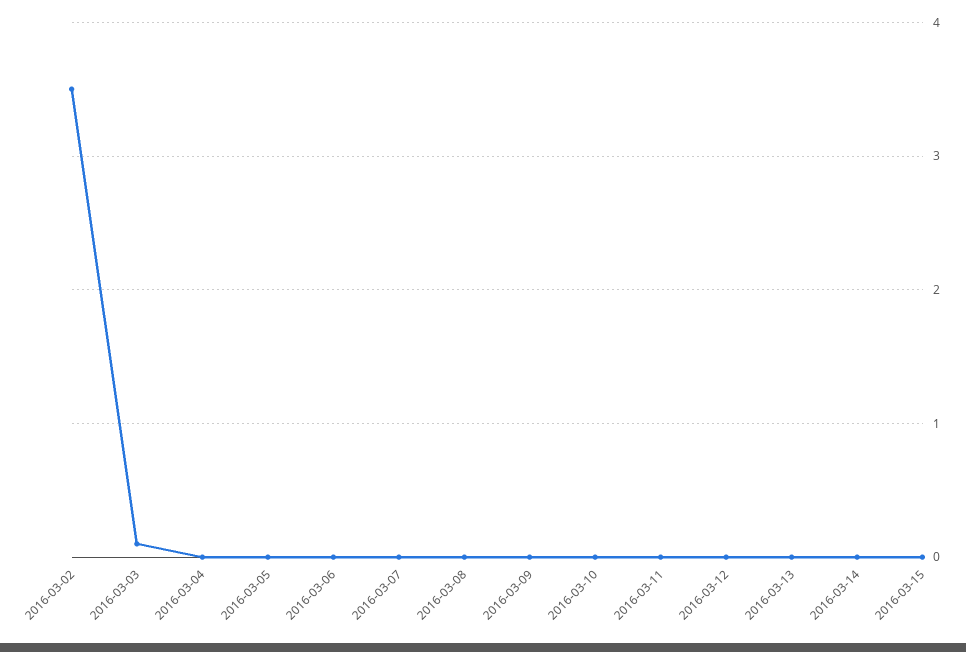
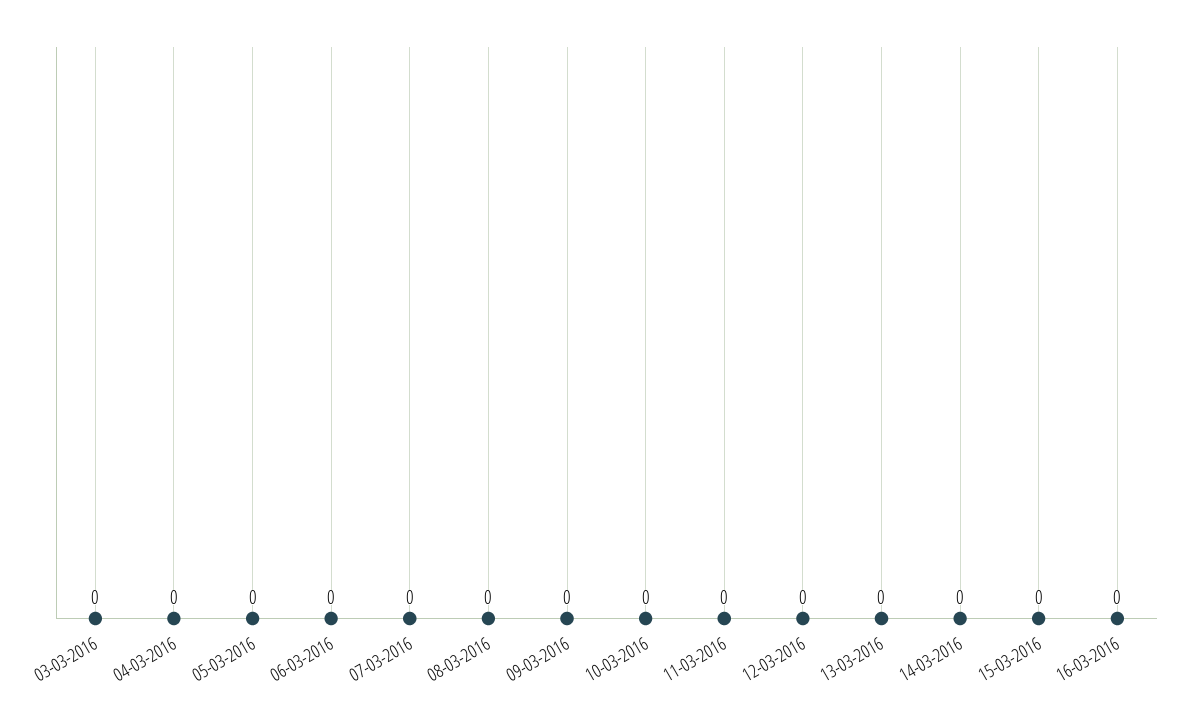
2016-03-02: 3.5 -> none
2016-03-03: 0.1 -> 0
16-03-2016: none -> 0

